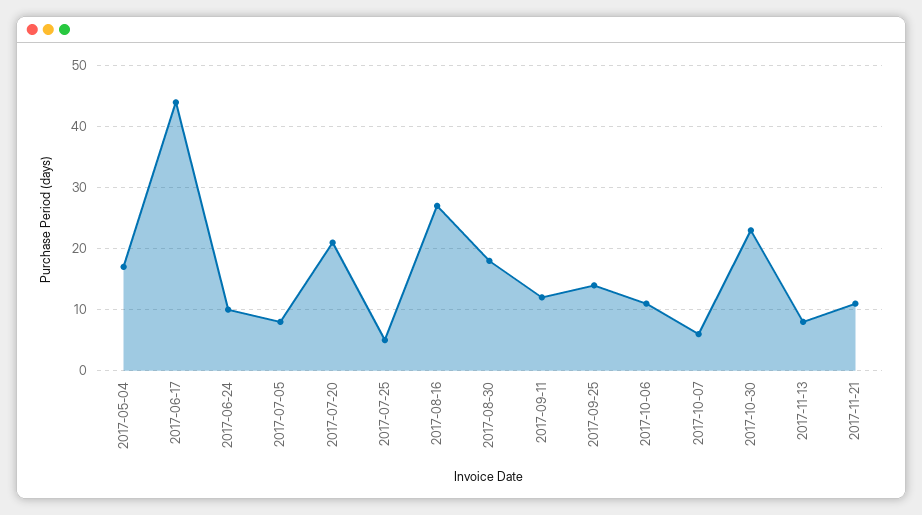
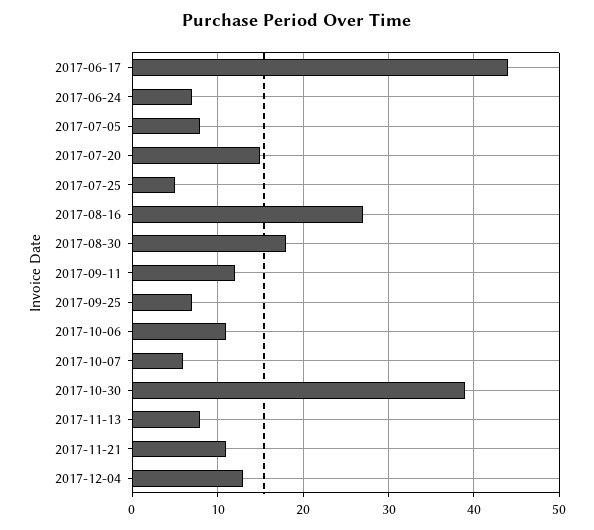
2017-05-04: 17 -> none
2017-06-24: 10 -> 7
2017-07-20: 21 -> 15
2017-09-25: 14 -> 7
2017-10-30: 23 -> 39
2017-12-04: none -> 13

